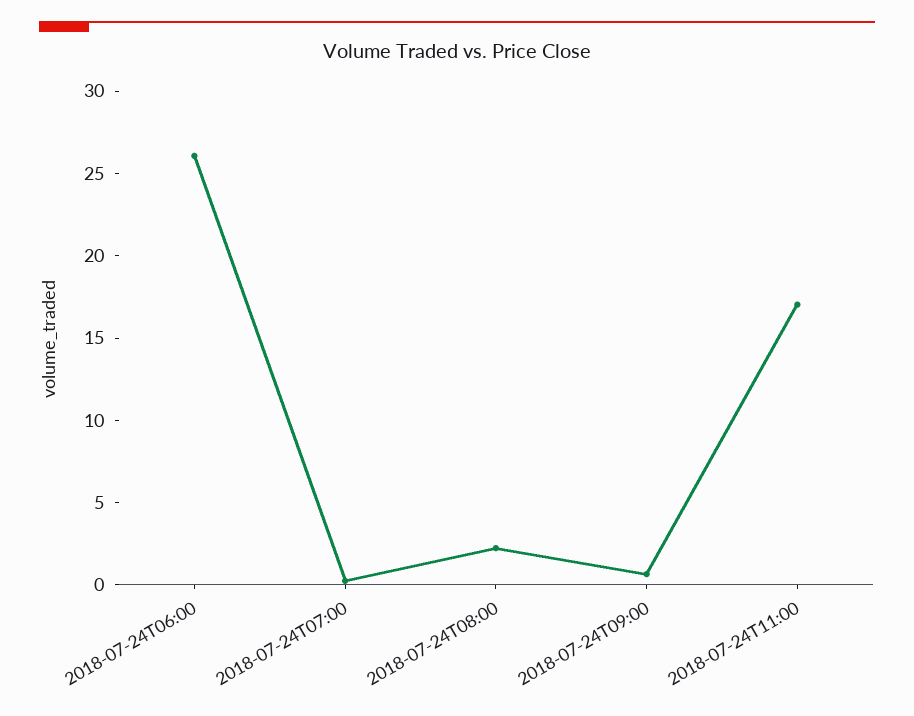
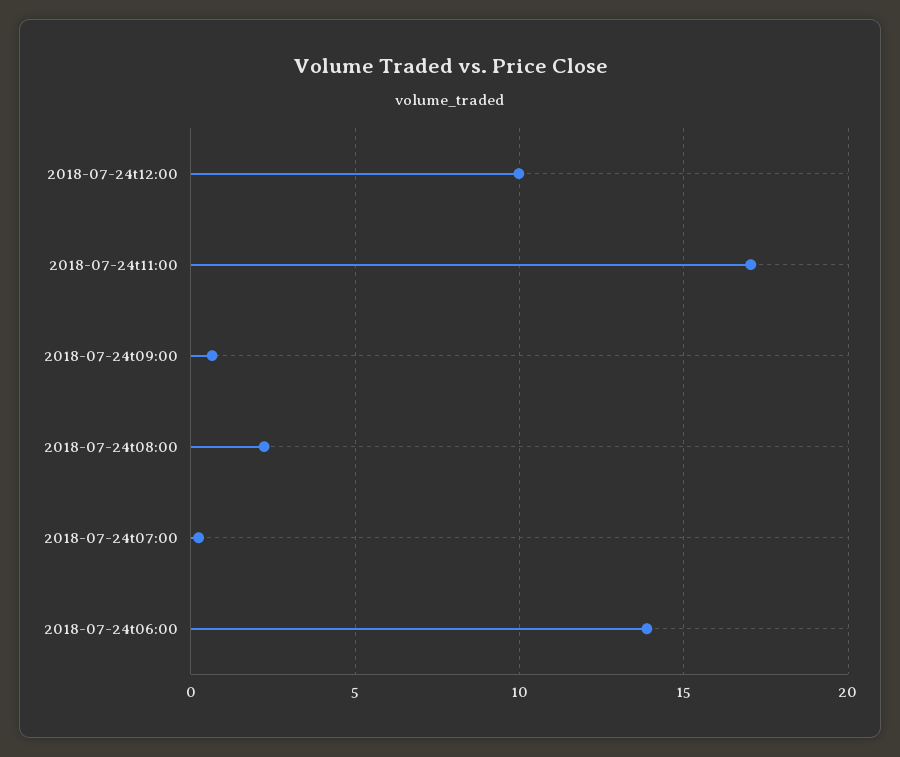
2018-07-24T06:00: 26 -> 14
2018-07-24t12:00: none -> 10

